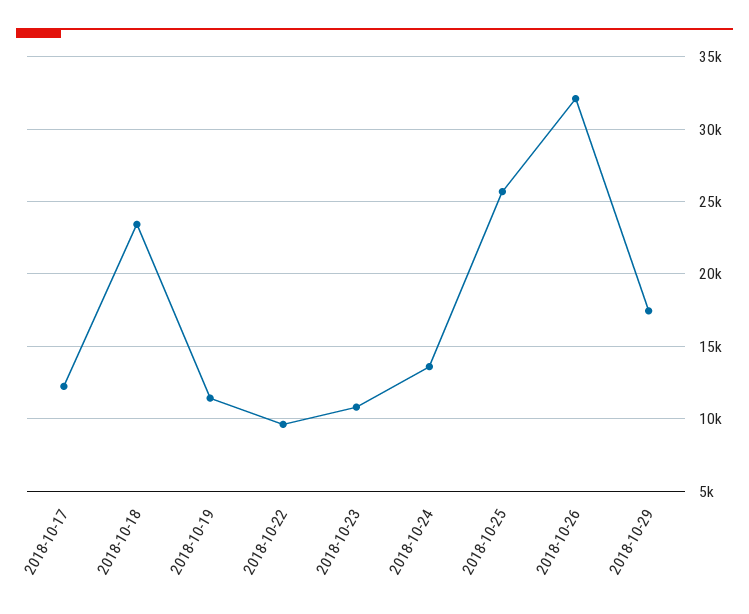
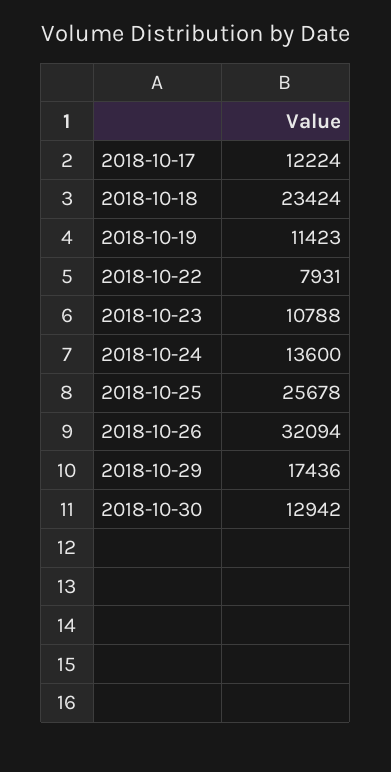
2018-10-22: 9500 -> 7931
2018-10-30: none -> 12942

